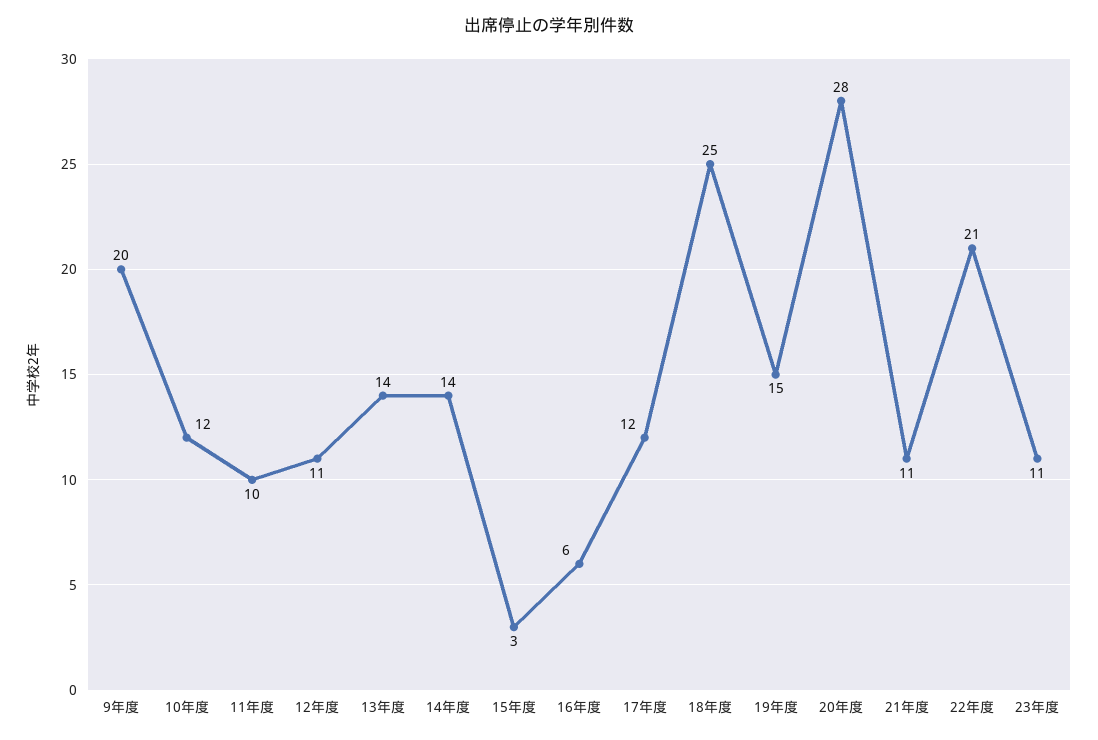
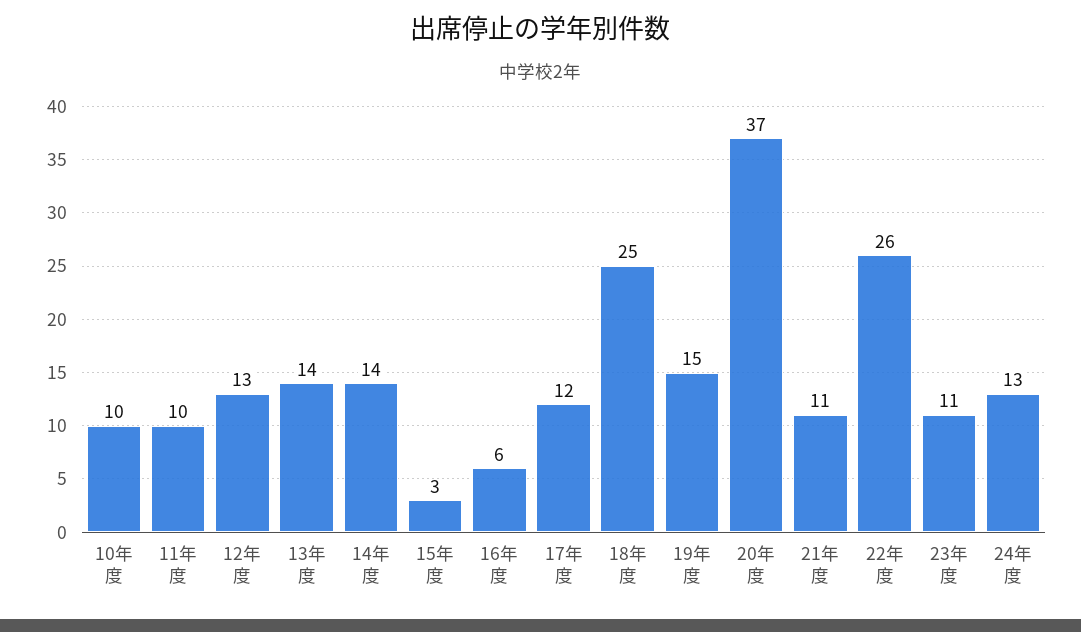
9年度: 20 -> none
10年度: 12 -> 10
12年度: 11 -> 13
20年度: 28 -> 37
22年度: 21 -> 26
24年度: none -> 13

